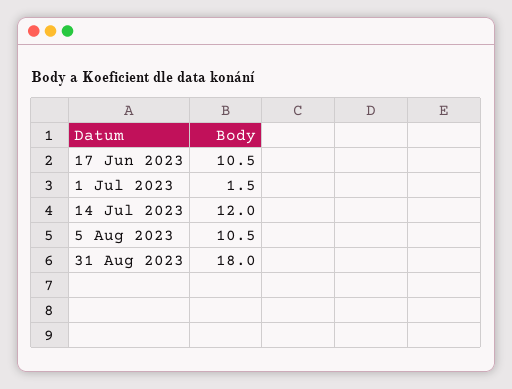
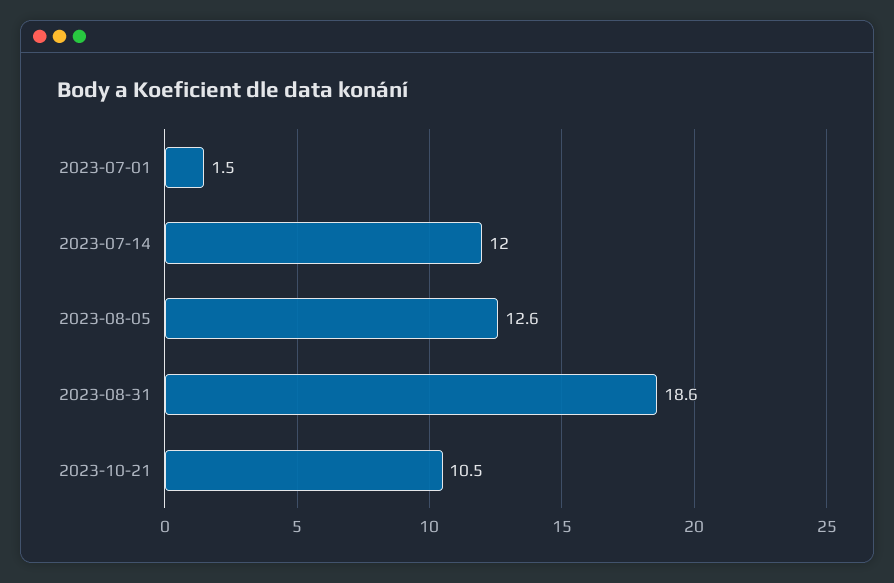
17 Jun 2023: 10.5 -> none
5 Aug 2023: 10.5 -> 12.6
31 Aug 2023: 18 -> 18.6
2023-10-21: none -> 10.5

